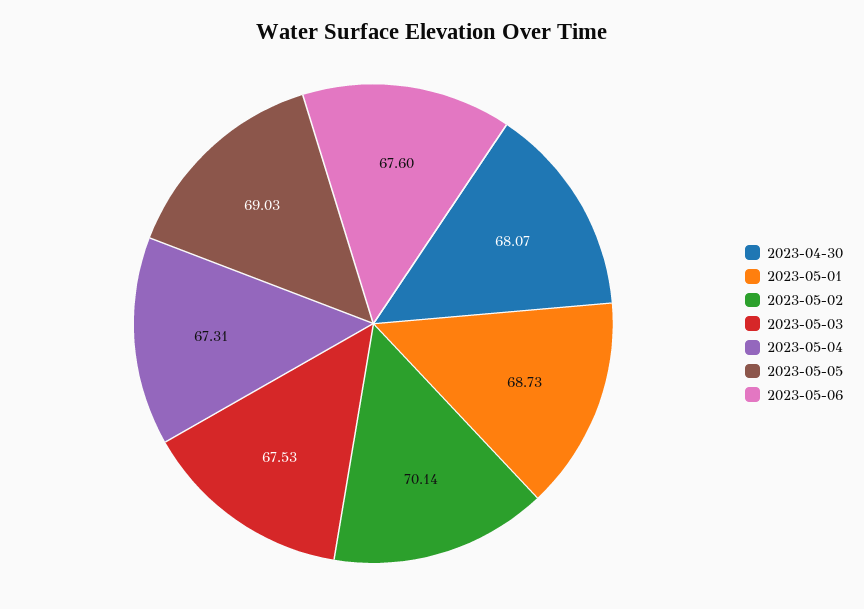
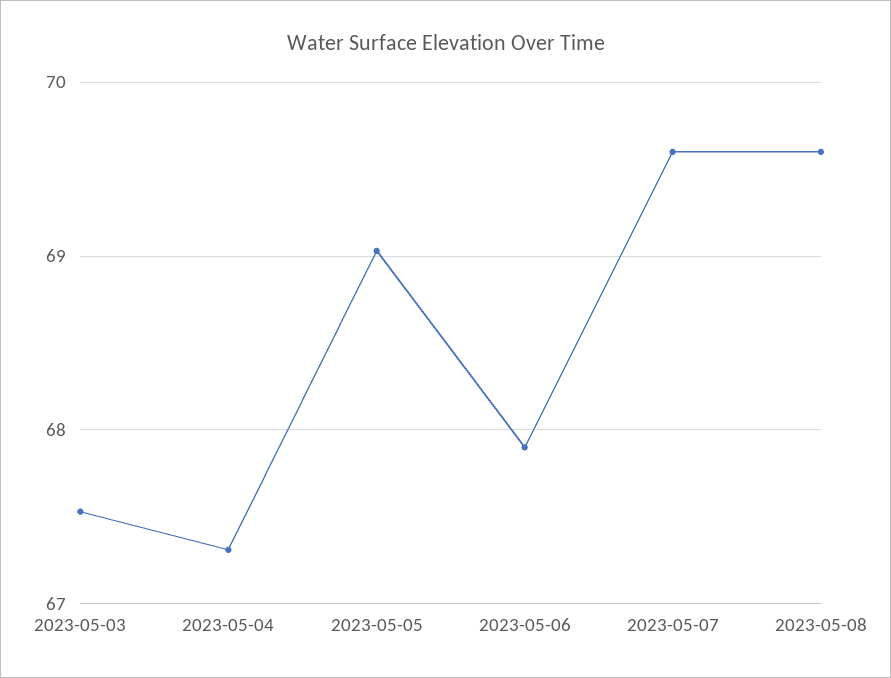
2023-04-30: 68.07 -> none
2023-05-01: 68.73 -> none
2023-05-02: 70.14 -> none
2023-05-06: 67.6 -> 67.9
2023-05-07: none -> 69.6
2023-05-08: none -> 69.6

